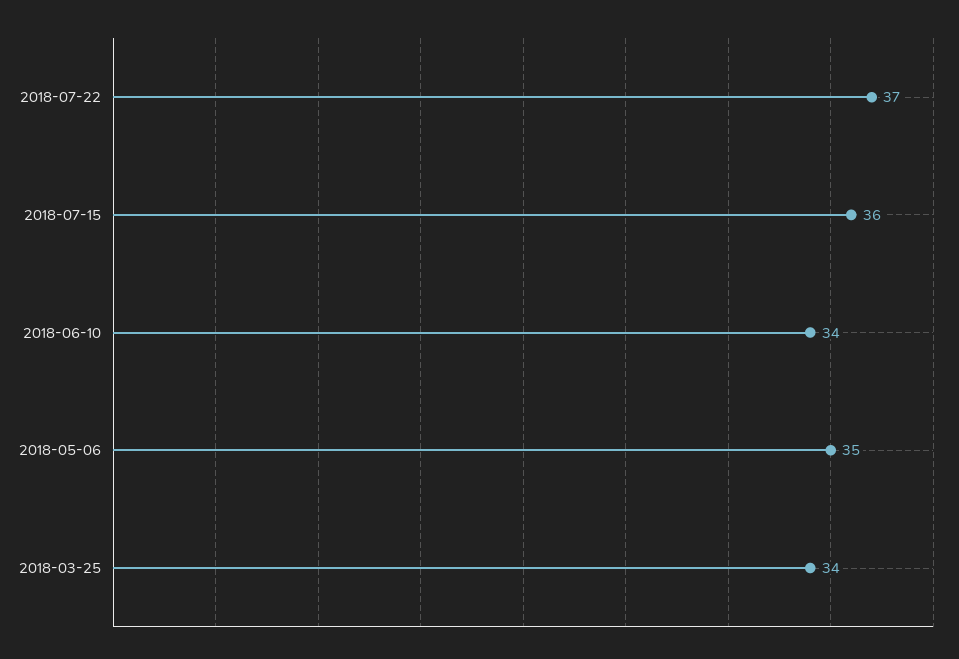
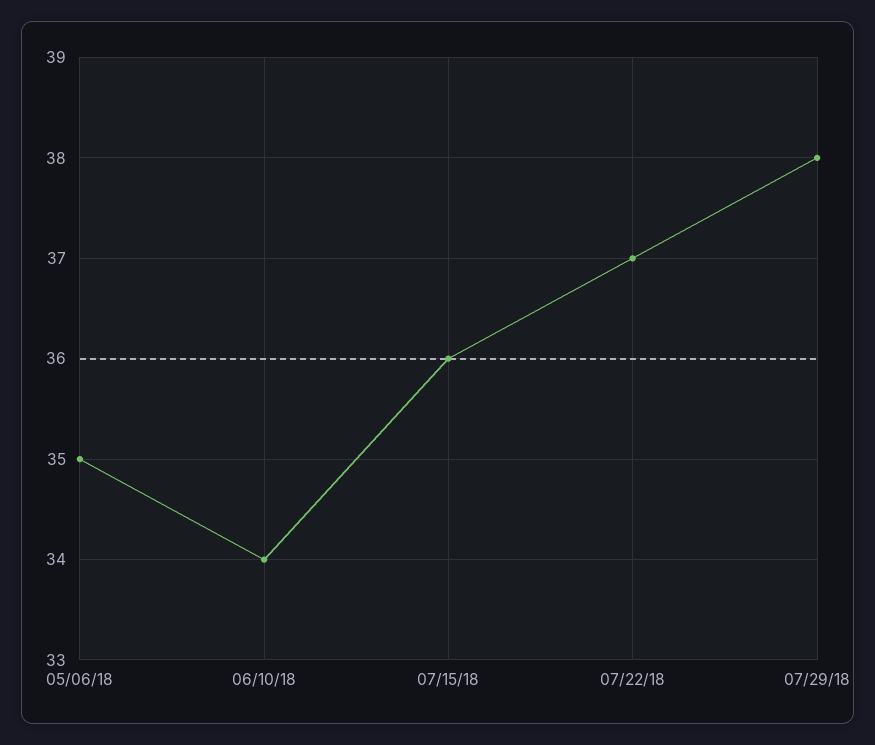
2018-03-25: 34 -> none
07/29/18: none -> 38

